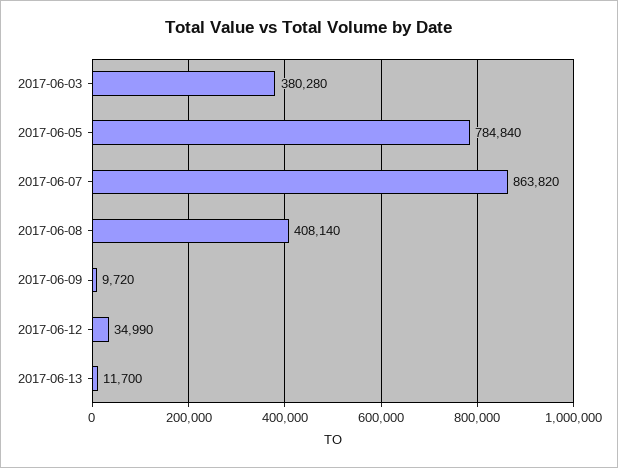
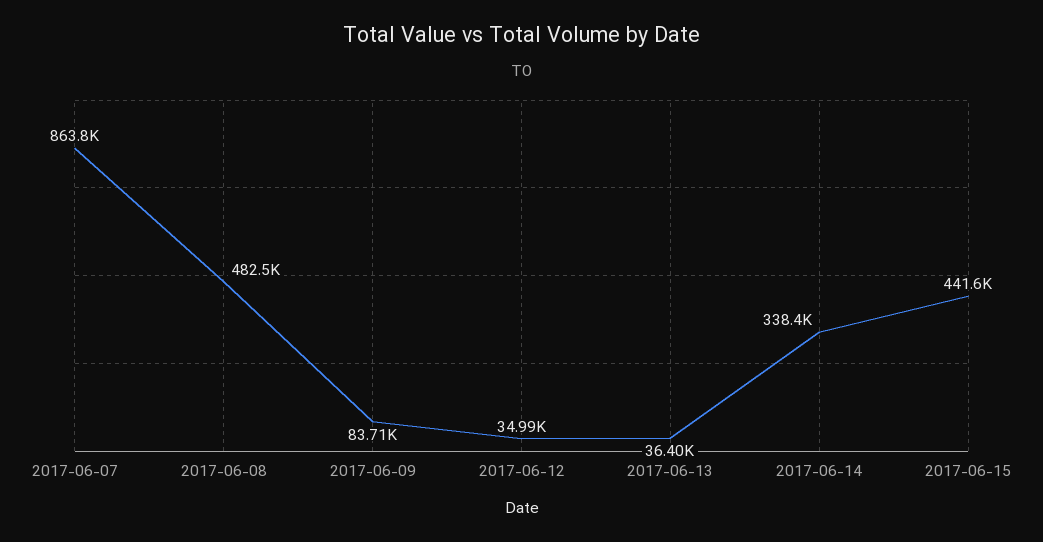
2017-06-03: 380280 -> none
2017-06-05: 784840 -> none
2017-06-08: 408140 -> 482500
2017-06-09: 9720 -> 83710
2017-06-13: 11700 -> 36400
2017-06-14: none -> 338400
2017-06-15: none -> 441600

